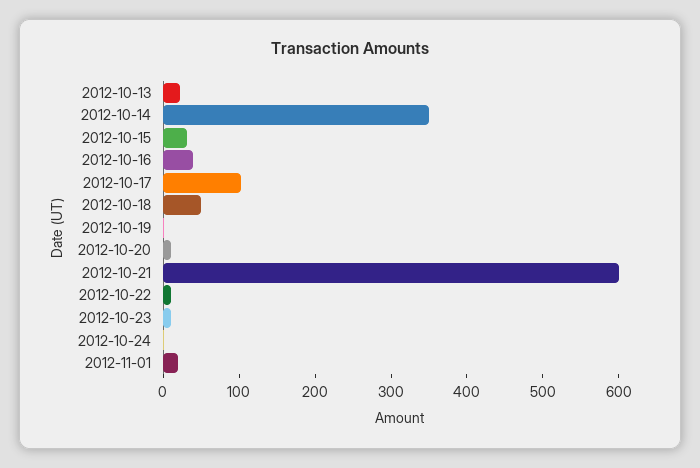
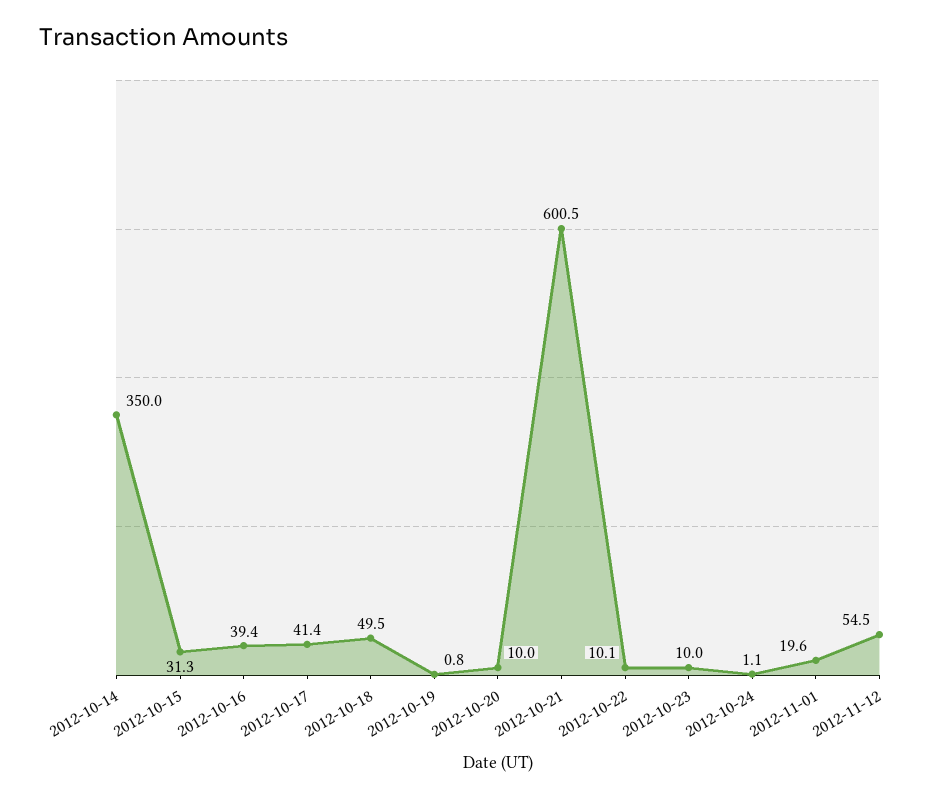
2012-10-13: 20 -> none
2012-10-17: 100 -> 41.4
2012-11-12: none -> 54.5

